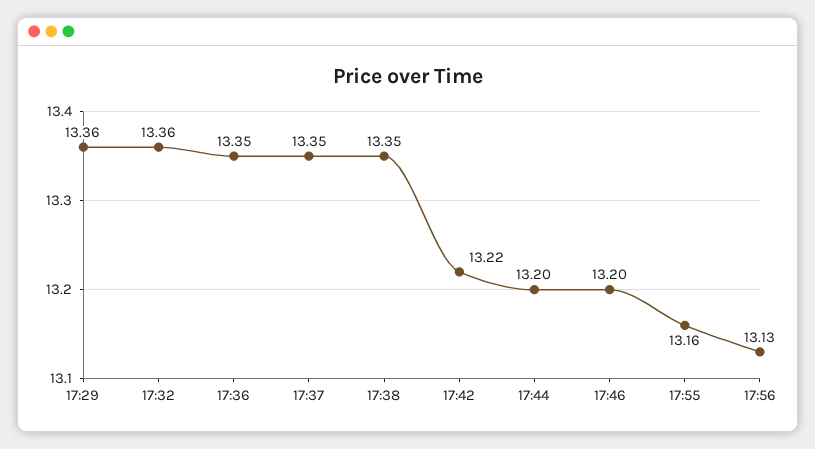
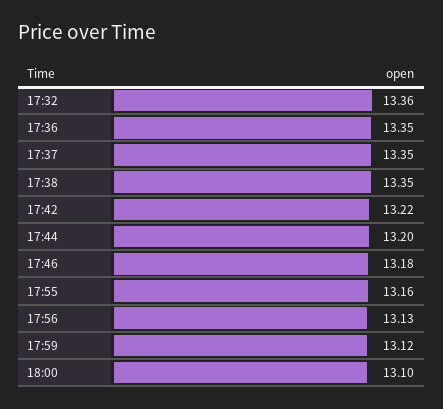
17:29: 13.36 -> none
17:46: 13.2 -> 13.18
17:59: none -> 13.12
18:00: none -> 13.1

